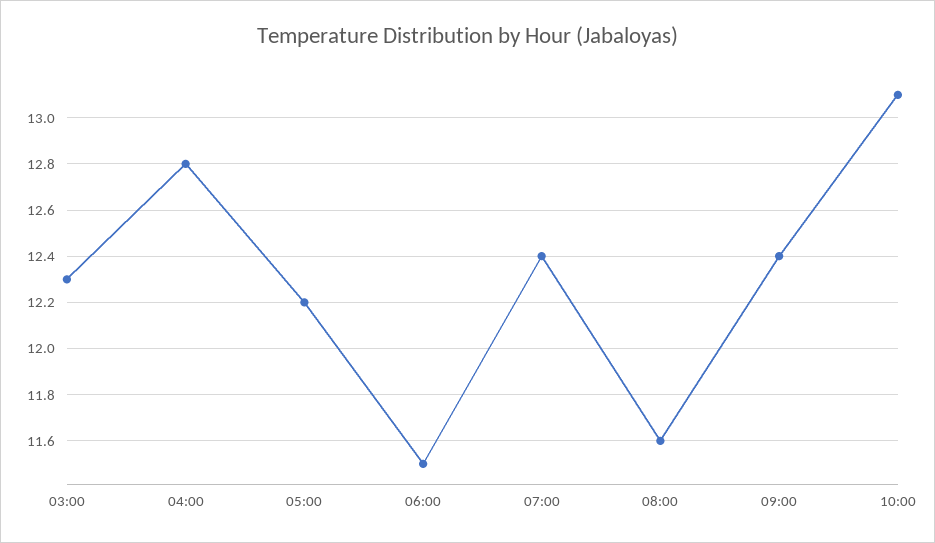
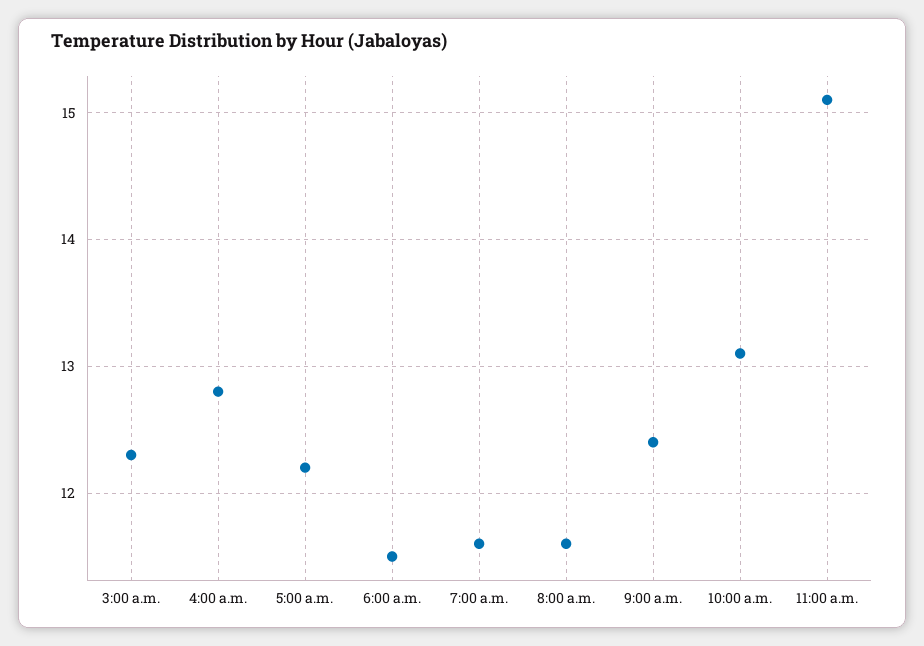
07:00: 12.4 -> 11.6
11:00 a.m.: none -> 15.1

